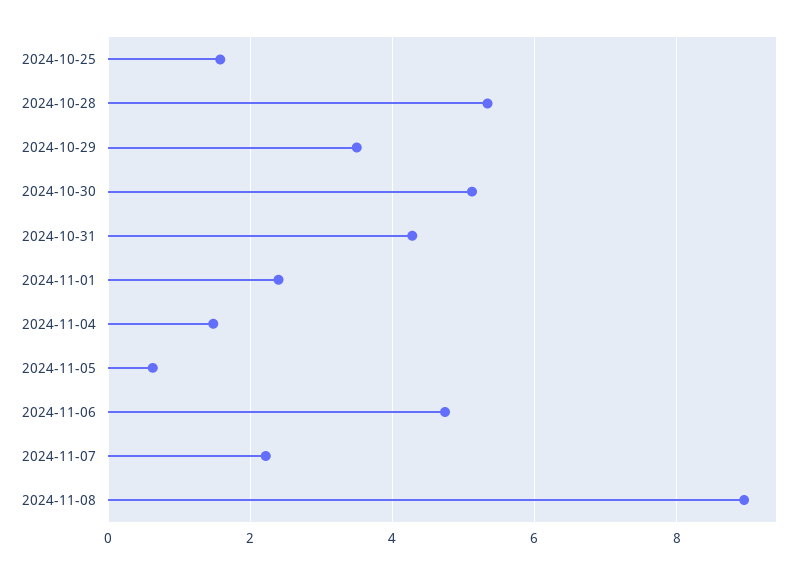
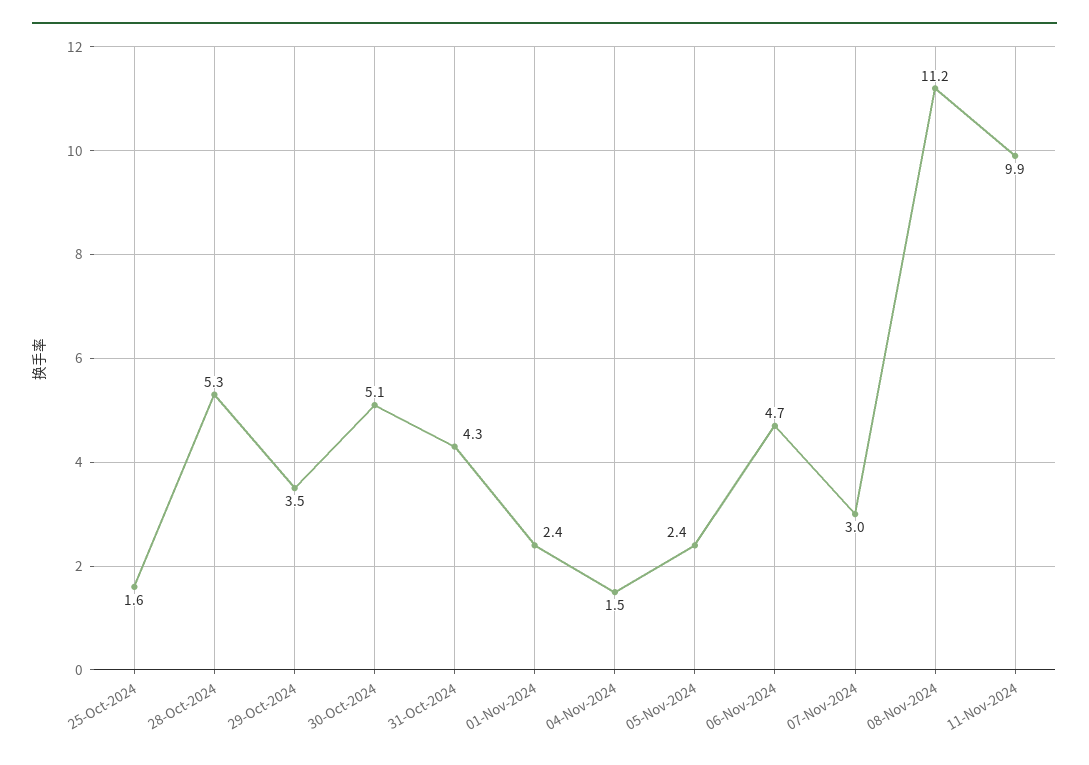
2024-11-05: 0.6 -> 2.4
2024-11-07: 2.2 -> 3
2024-11-08: 9 -> 11.2
11-Nov-2024: none -> 9.9

